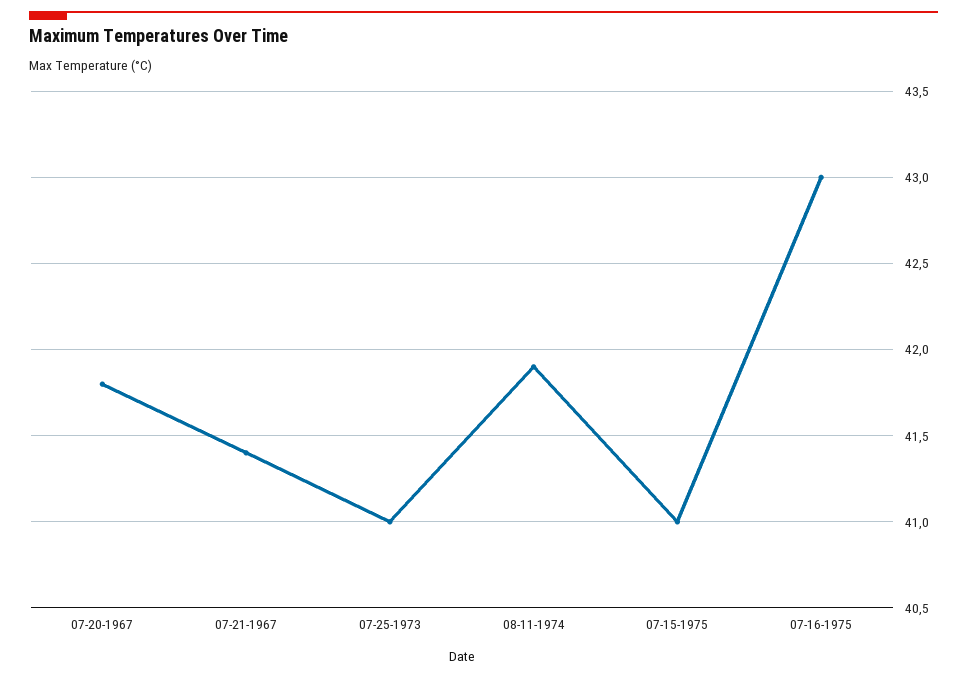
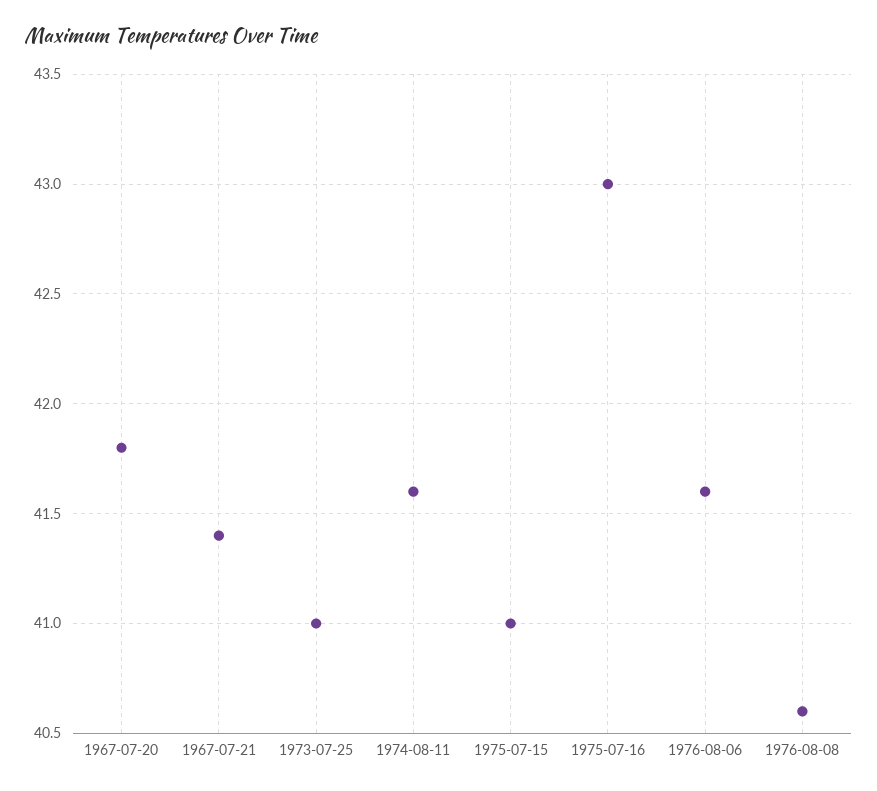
08-11-1974: 41.9 -> 41.6
1976-08-06: none -> 41.6
1976-08-08: none -> 40.6

